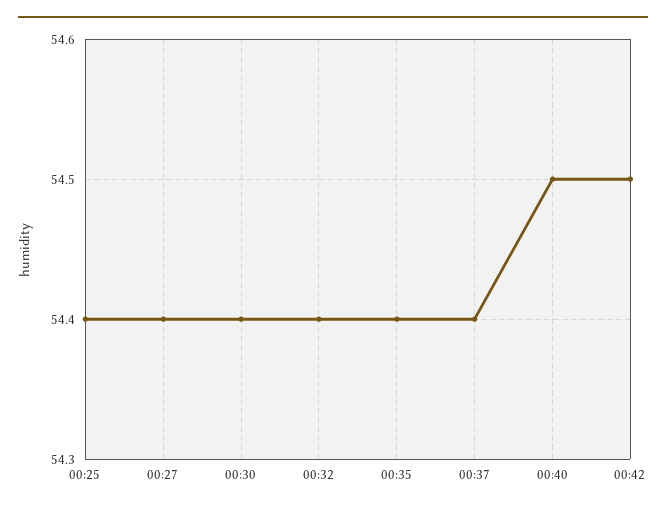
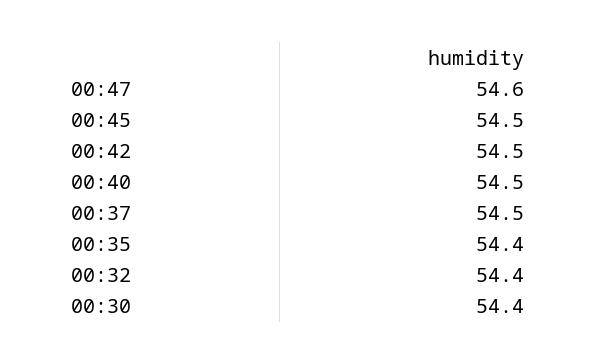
00:25: 54.4 -> none
00:27: 54.4 -> none
00:37: 54.4 -> 54.5
00:47: none -> 54.6
00:45: none -> 54.5

